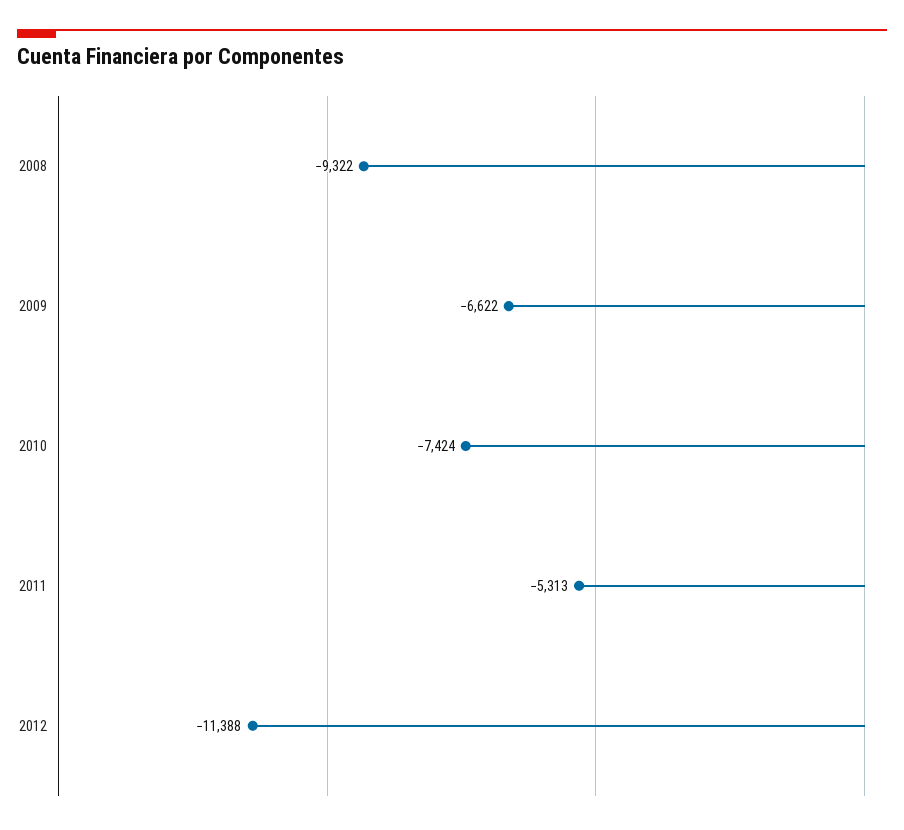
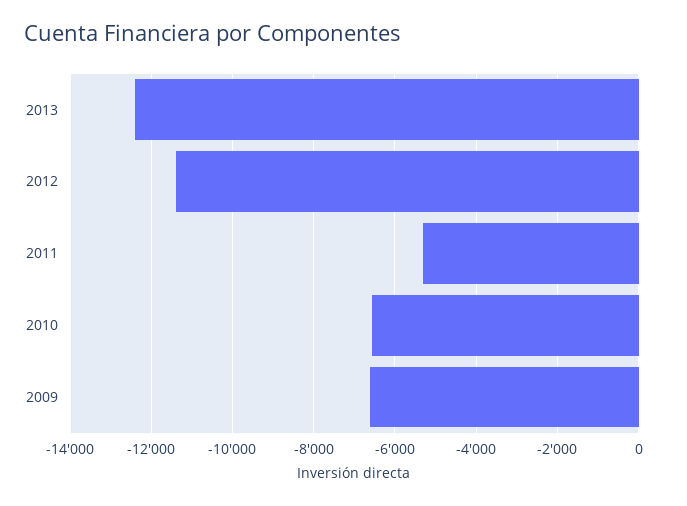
2008: -9322 -> none
2010: -7424 -> -6600
2013: none -> -12400

